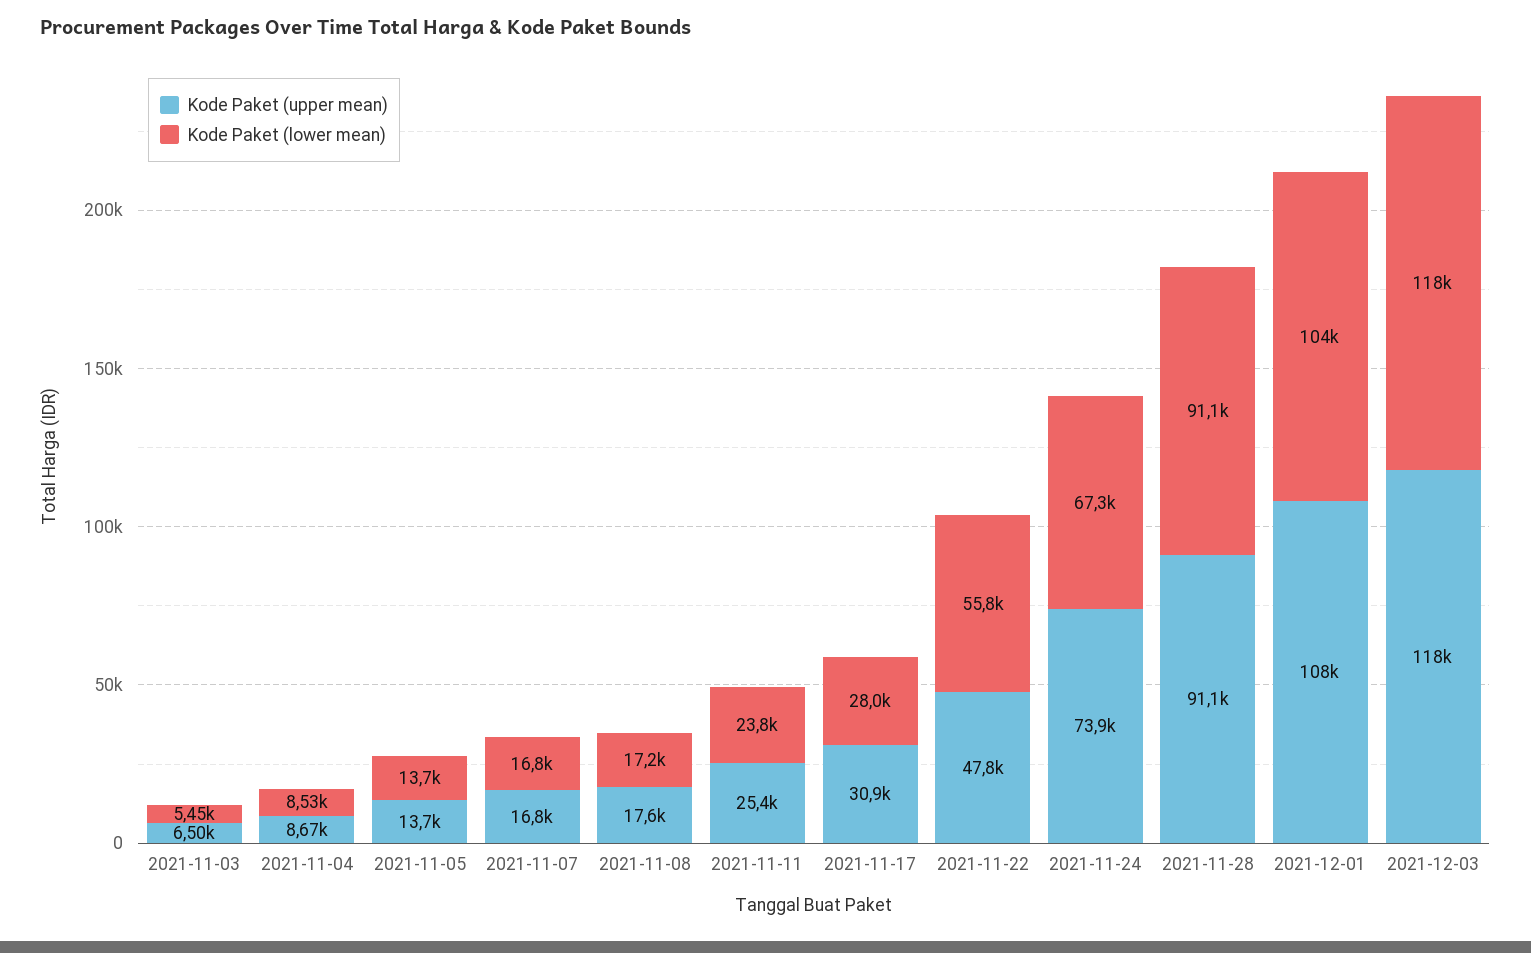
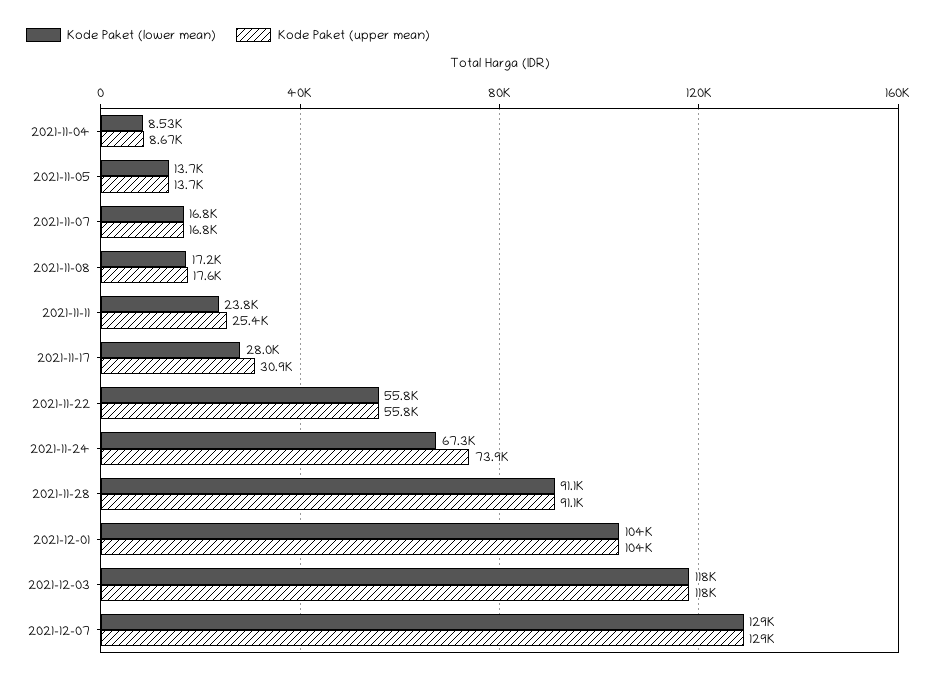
Kode Paket (upper mean), 2021-11-03: 6500 -> none
Kode Paket (lower mean), 2021-11-03: 5450 -> none
Kode Paket (upper mean), 2021-11-22: 47800 -> 55800
Kode Paket (upper mean), 2021-12-01: 108000 -> 104000
Kode Paket (lower mean), 2021-12-07: none -> 129000
Kode Paket (upper mean), 2021-12-07: none -> 129000

